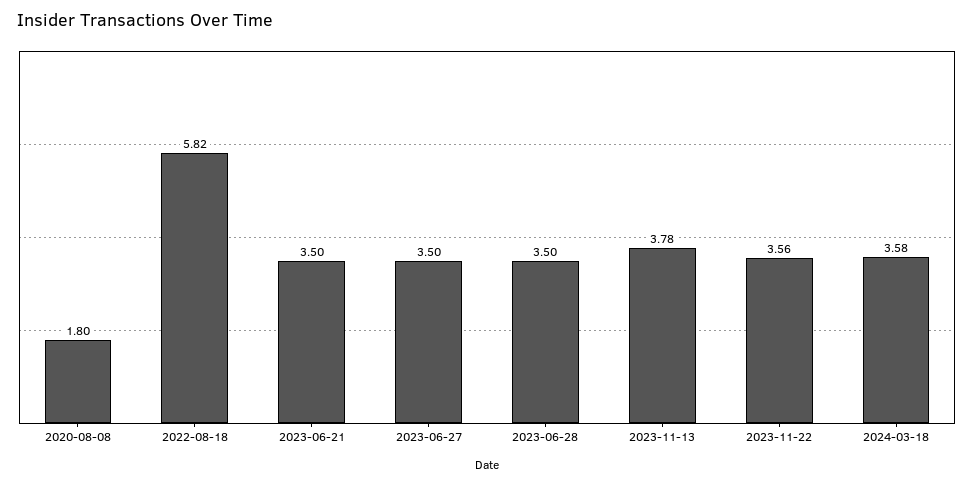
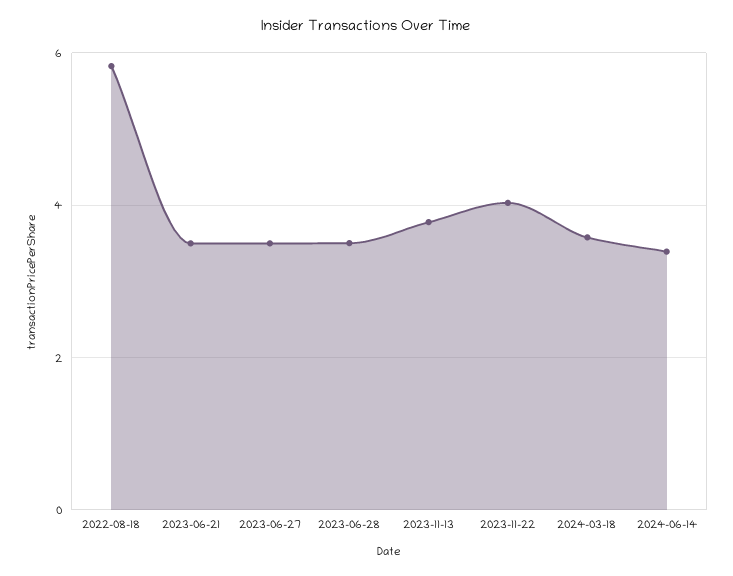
2020-08-08: 1.8 -> none
2023-11-22: 3.56 -> 4
2024-06-14: none -> 3.4

